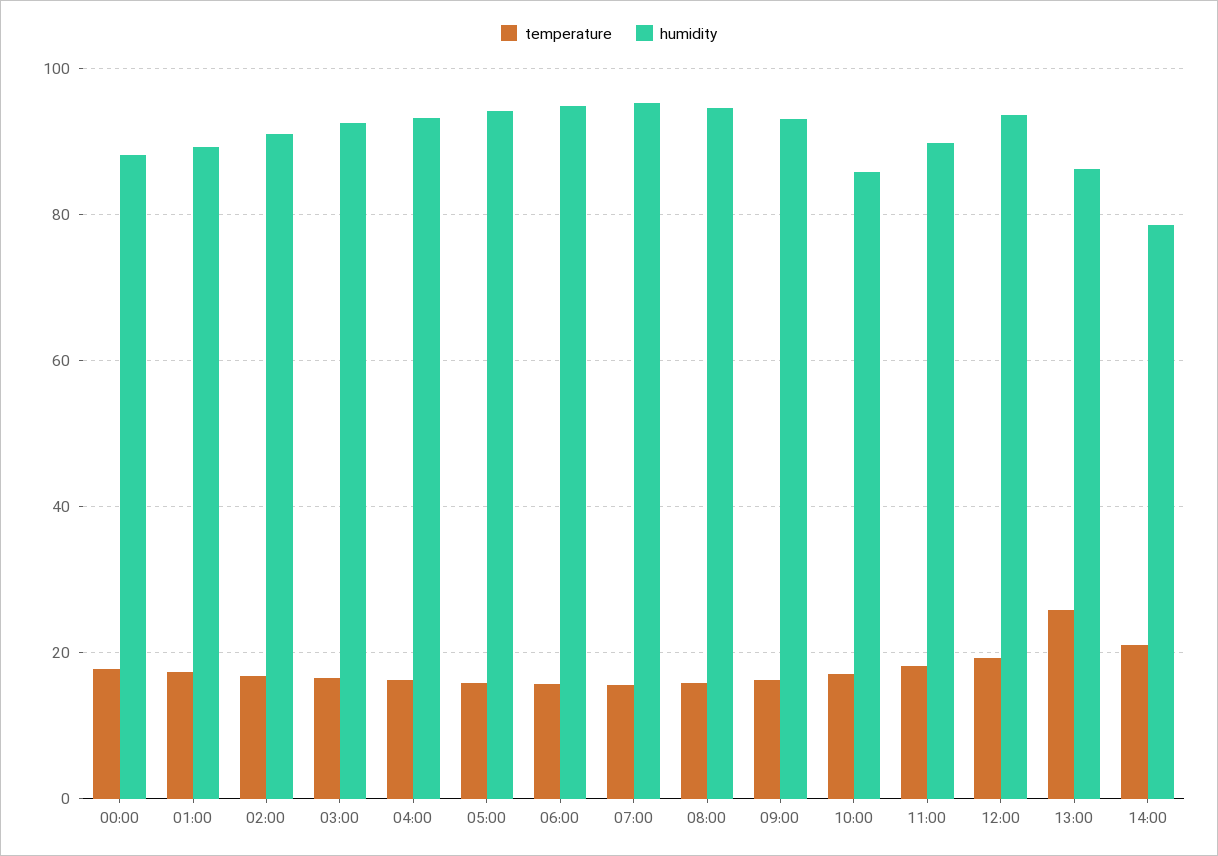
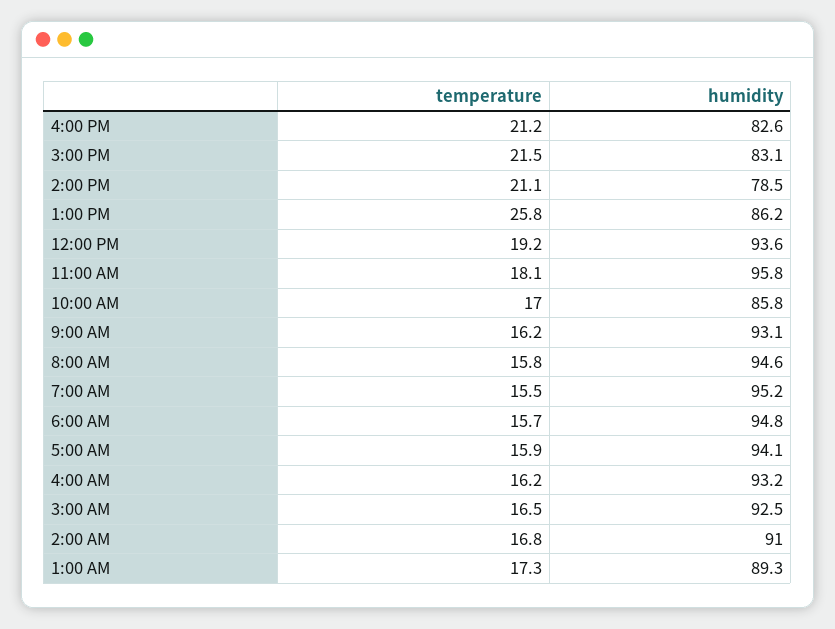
temperature, 00:00: 18 -> none
humidity, 00:00: 88 -> none
humidity, 11:00: 90 -> 95.8
temperature, 4:00 PM: none -> 21.2
humidity, 4:00 PM: none -> 82.6
temperature, 3:00 PM: none -> 21.5
humidity, 3:00 PM: none -> 83.1

